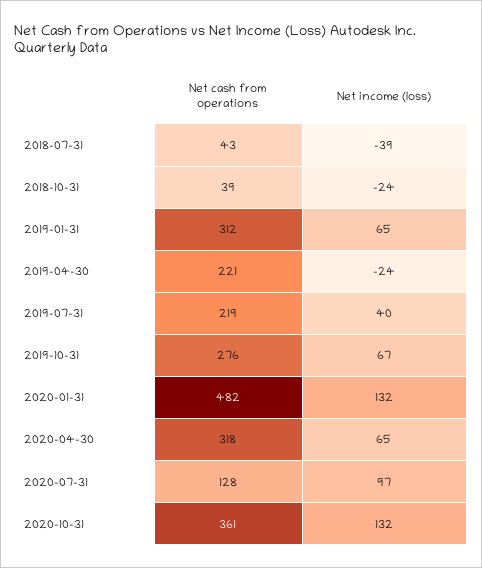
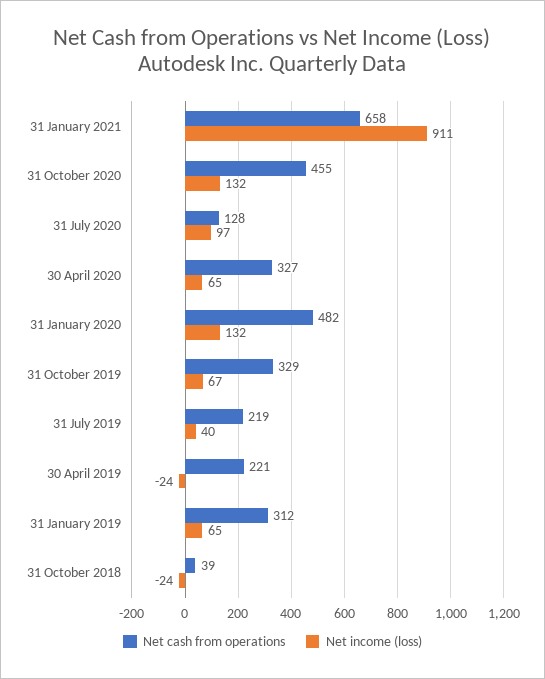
Net cash from operations, 2018-07-31: 43 -> none
Net income (loss), 2018-07-31: -39 -> none
Net cash from operations, 2019-10-31: 276 -> 329
Net cash from operations, 2020-04-30: 318 -> 327
Net cash from operations, 2020-10-31: 361 -> 455
Net cash from operations, 31 January 2021: none -> 658
Net income (loss), 31 January 2021: none -> 911

